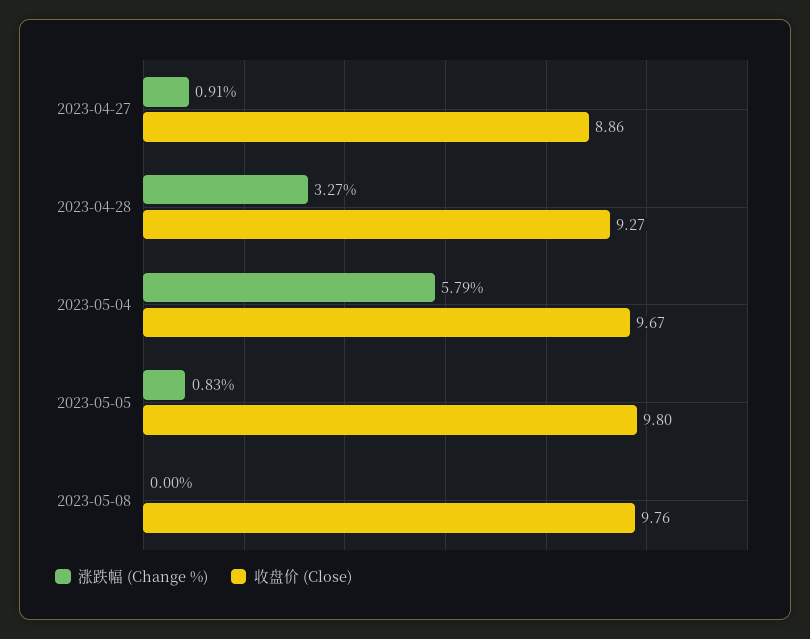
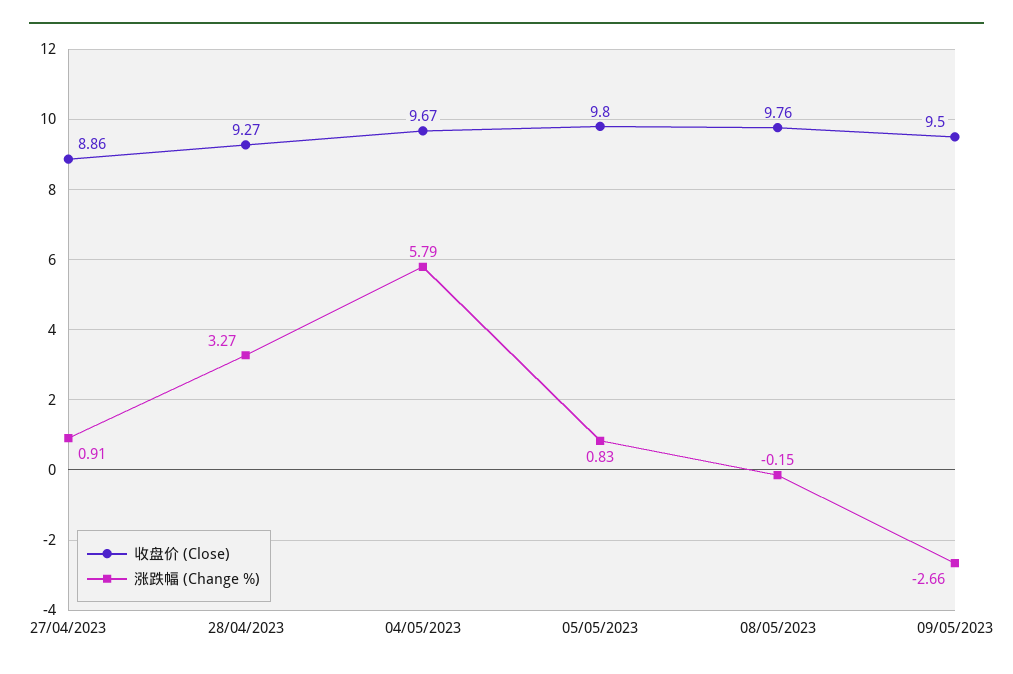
涨跌幅 (Change %), 2023-05-08: 0 -> -0.15
收盘价 (Close), 09/05/2023: none -> 9.5
涨跌幅 (Change %), 09/05/2023: none -> -2.66

